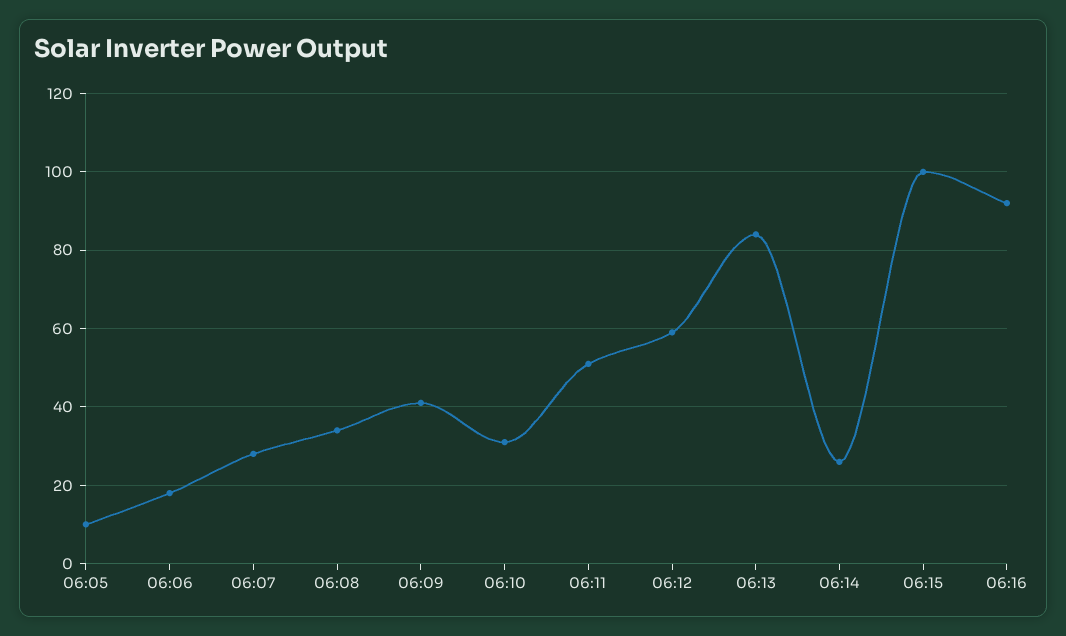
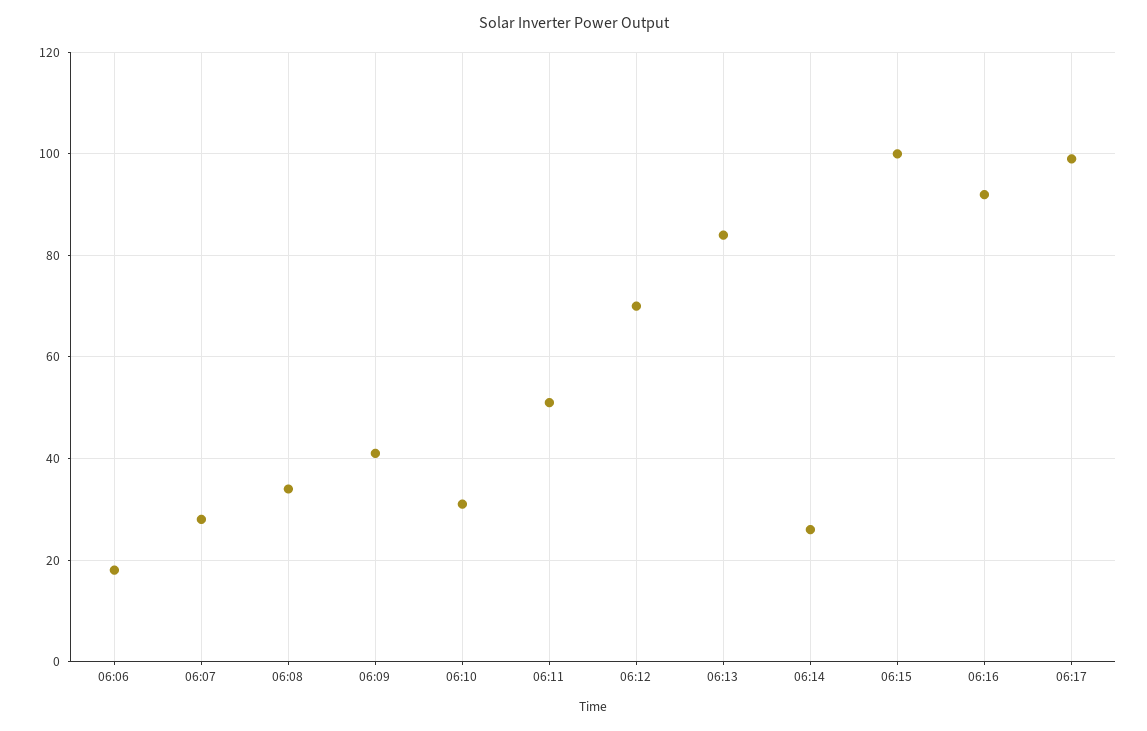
06:05: 10 -> none
06:12: 60 -> 70
06:17: none -> 100

